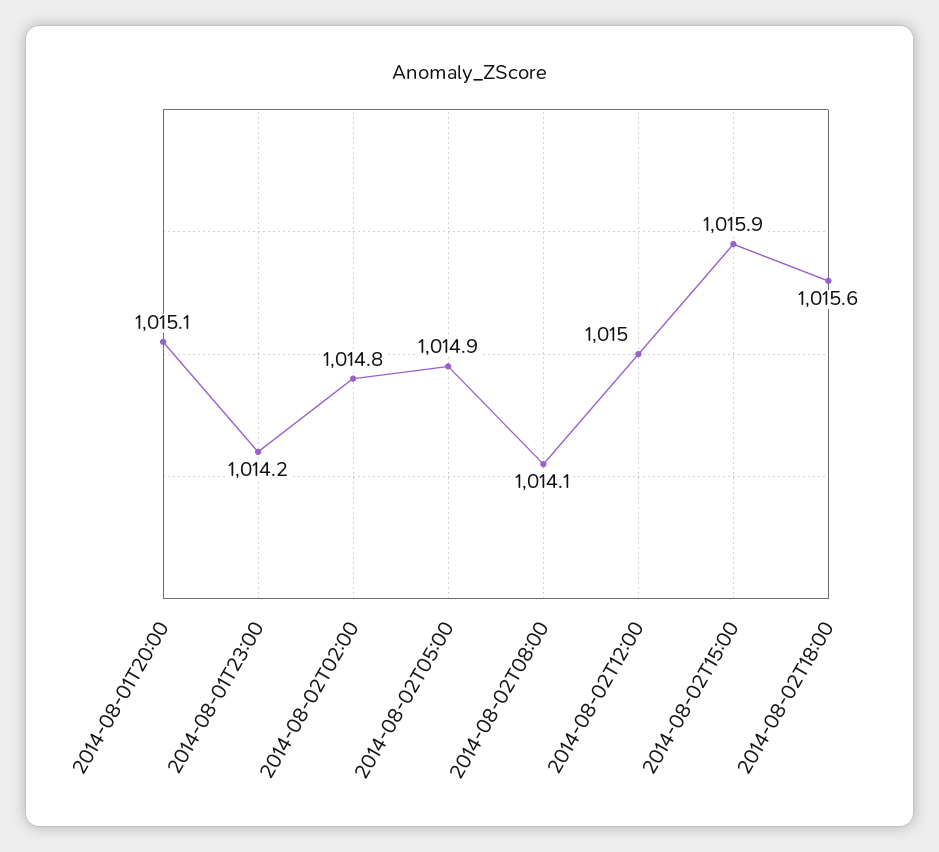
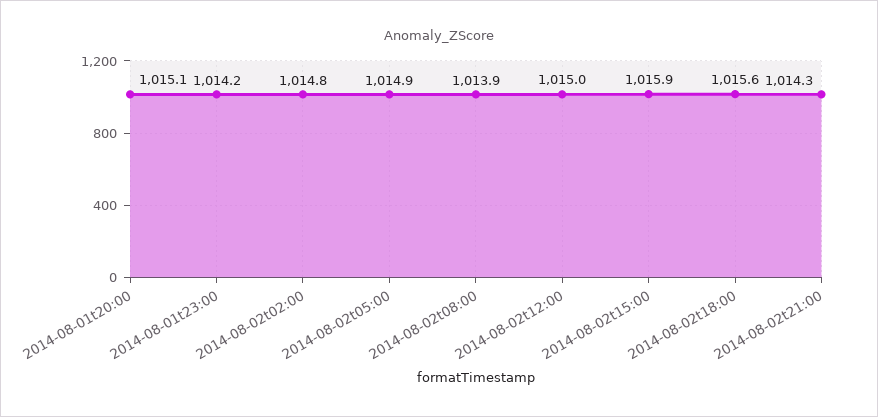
2014-08-02T08:00: 1014.1 -> 1013.9
2014-08-02t21:00: none -> 1014.3

